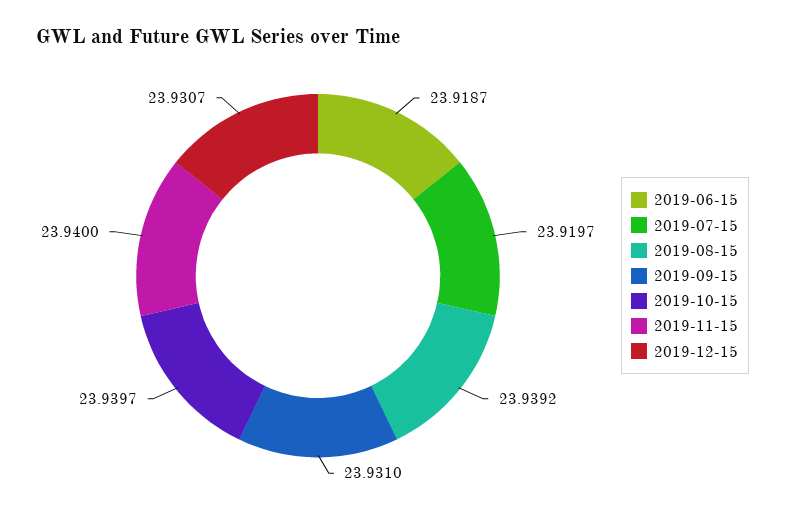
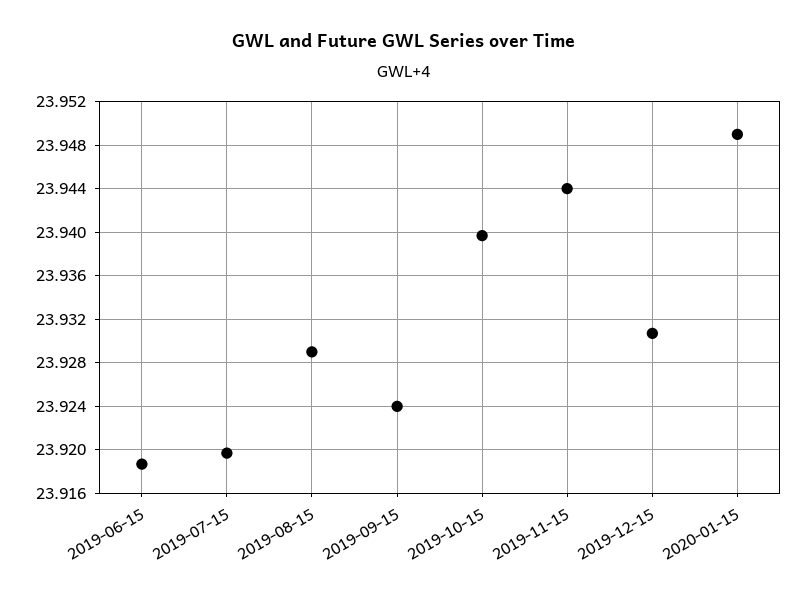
2019-08-15: 23.9392 -> 23.929
2019-09-15: 23.931 -> 23.924
2019-11-15: 23.94 -> 23.944
2020-01-15: none -> 23.949

